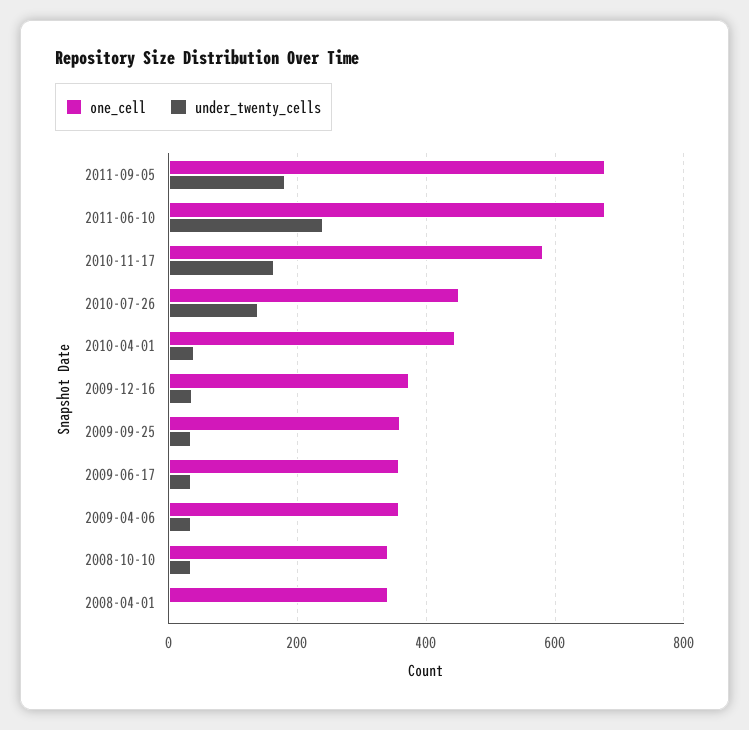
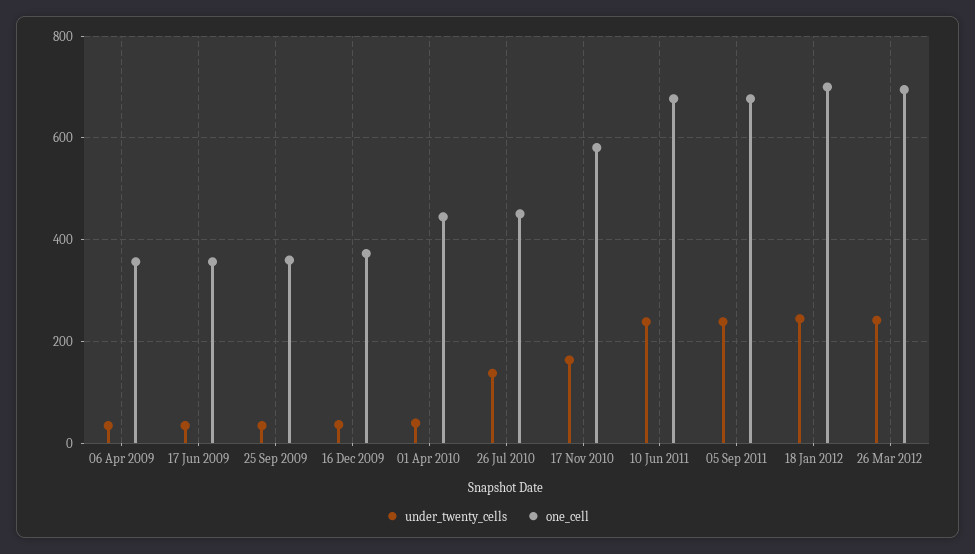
under_twenty_cells, 2011-09-05: 180 -> 240
one_cell, 2008-10-10: 340 -> none
under_twenty_cells, 2008-10-10: 40 -> none
one_cell, 2008-04-01: 340 -> none
under_twenty_cells, 2008-04-01: 0 -> none
under_twenty_cells, 18 Jan 2012: none -> 240
one_cell, 18 Jan 2012: none -> 700
under_twenty_cells, 26 Mar 2012: none -> 240
one_cell, 26 Mar 2012: none -> 700

